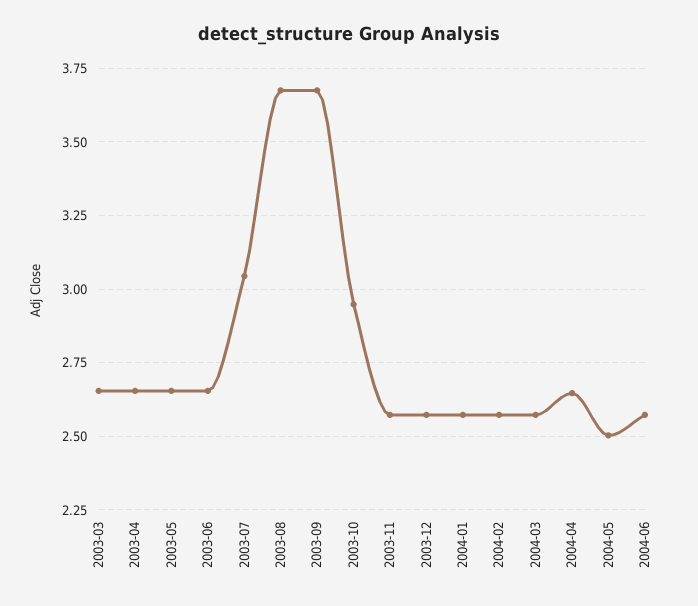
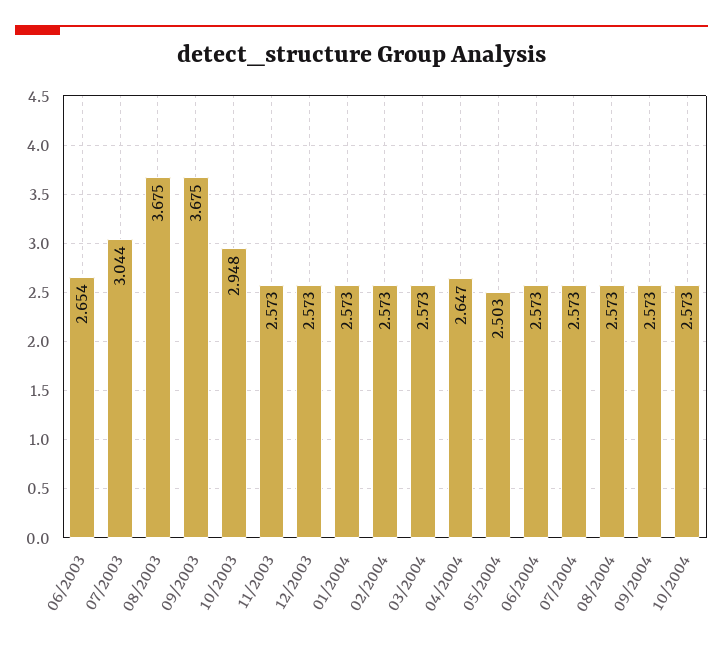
2003-03: 2.65 -> none
2003-04: 2.65 -> none
2003-05: 2.65 -> none
07/2004: none -> 2.573
08/2004: none -> 2.573
09/2004: none -> 2.573
10/2004: none -> 2.573

